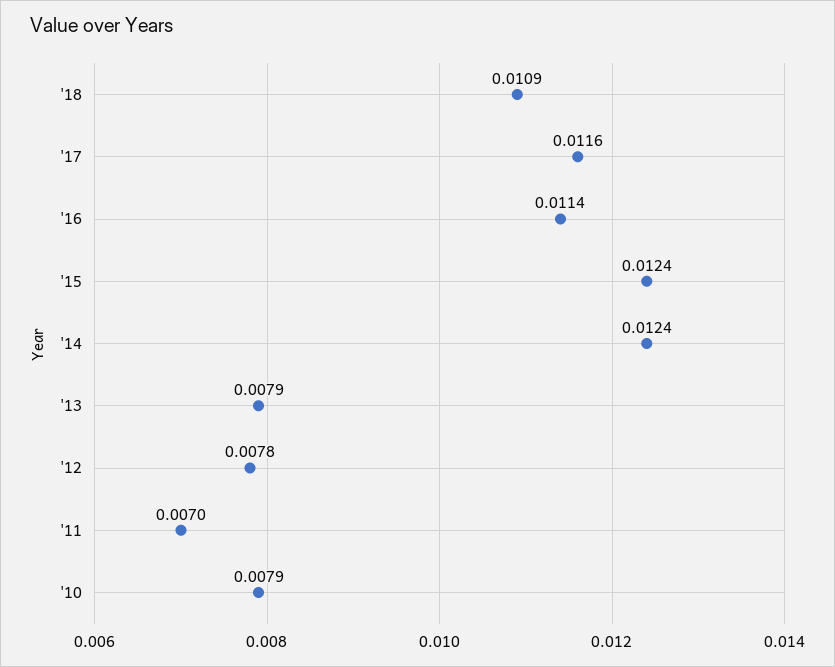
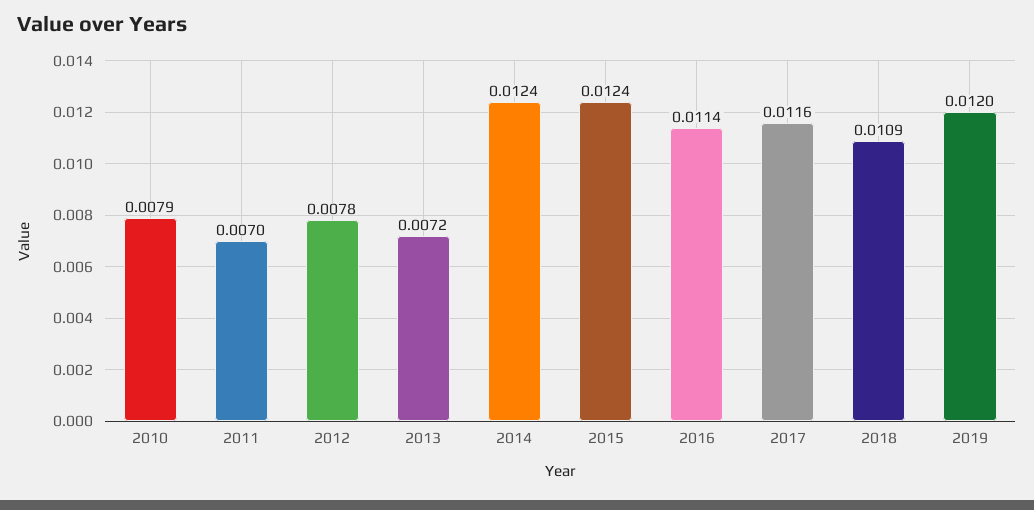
'13: 0.0079 -> 0.0072
2019: none -> 0.012

